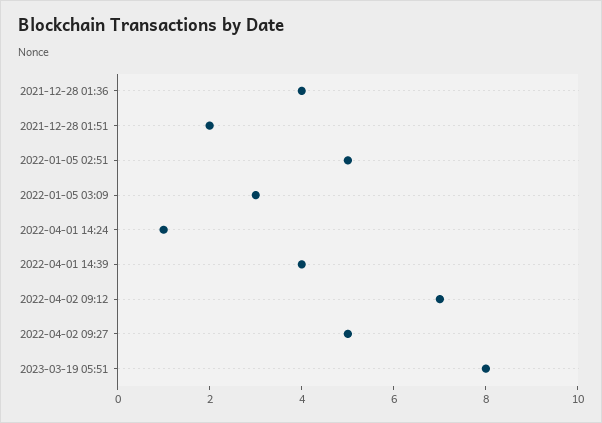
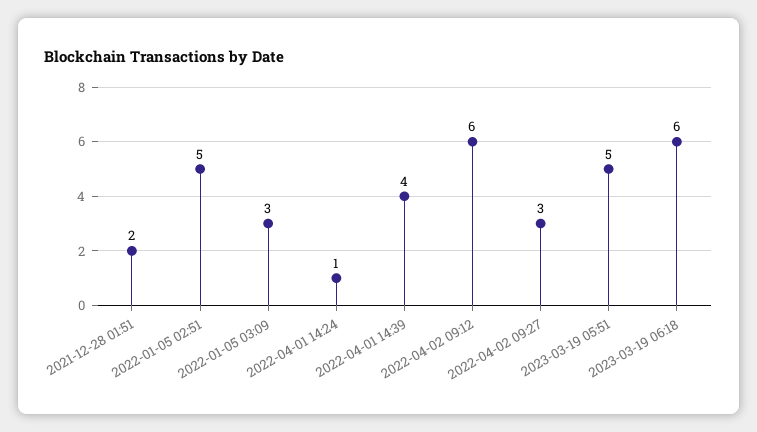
2021-12-28 01:36: 4 -> none
2022-04-02 09:12: 7 -> 6
2022-04-02 09:27: 5 -> 3
2023-03-19 05:51: 8 -> 5
2023-03-19 06:18: none -> 6

